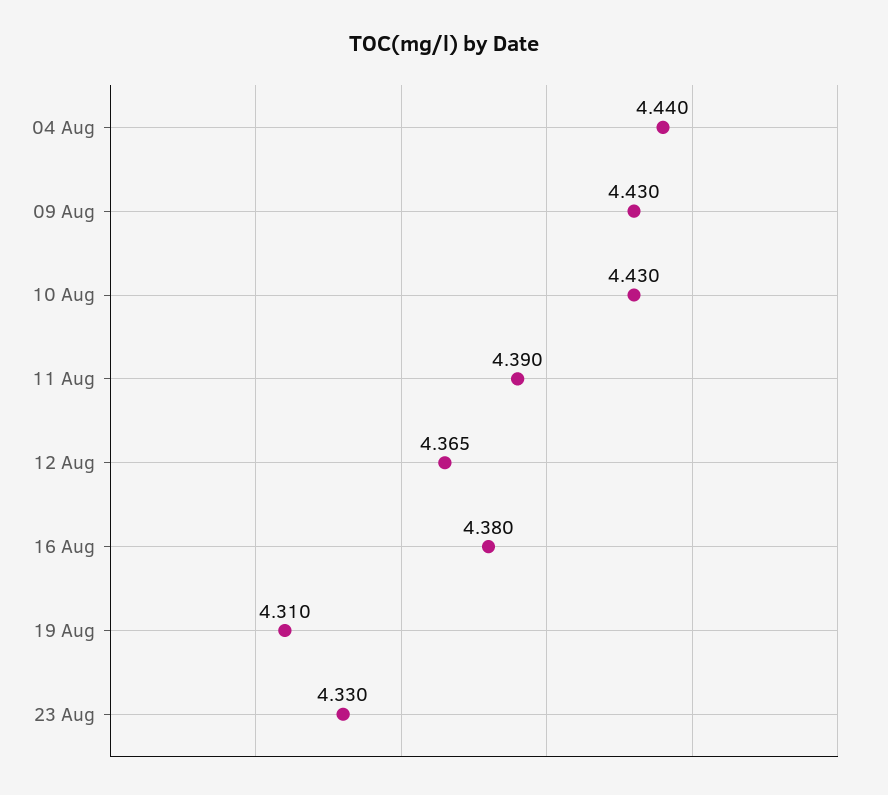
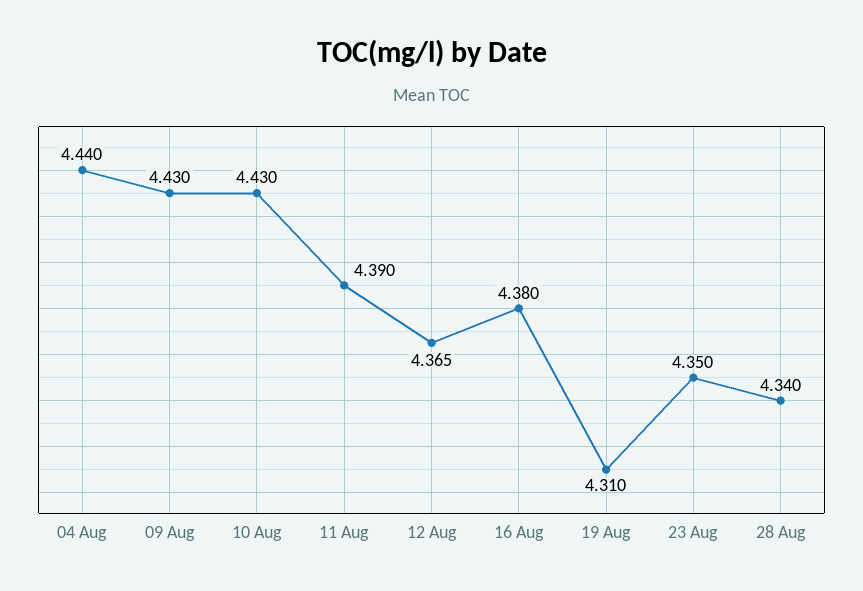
23 Aug: 4.33 -> 4.35
28 Aug: none -> 4.34

